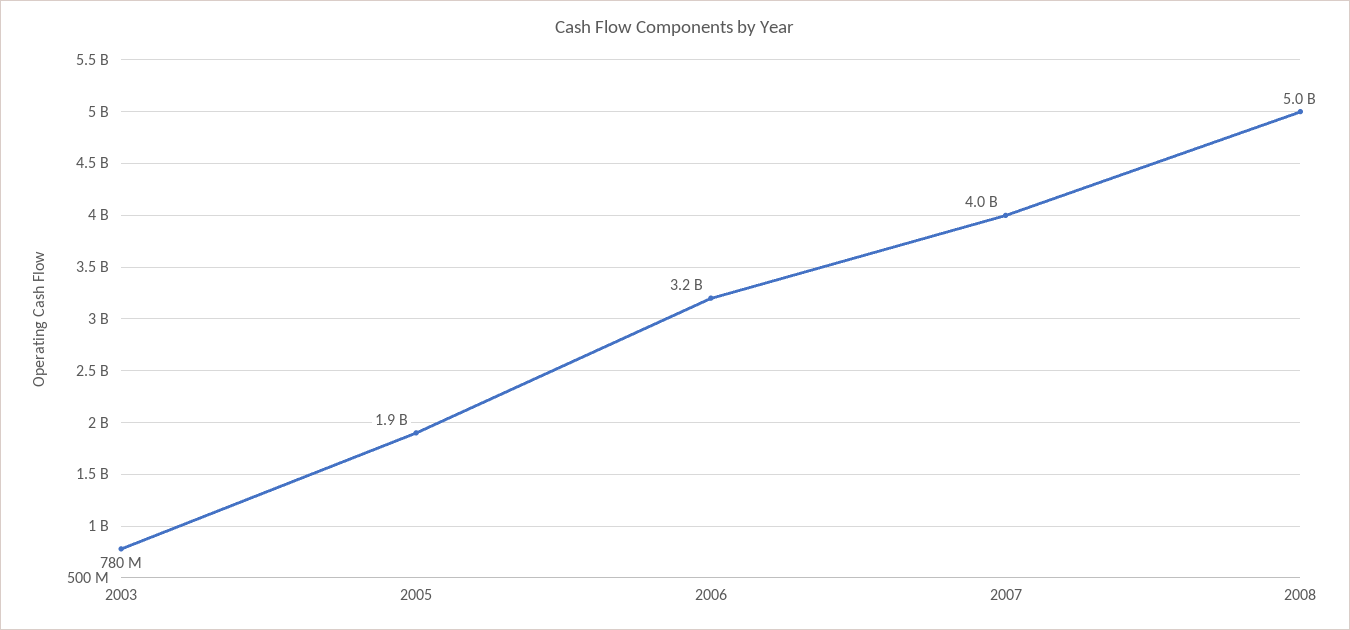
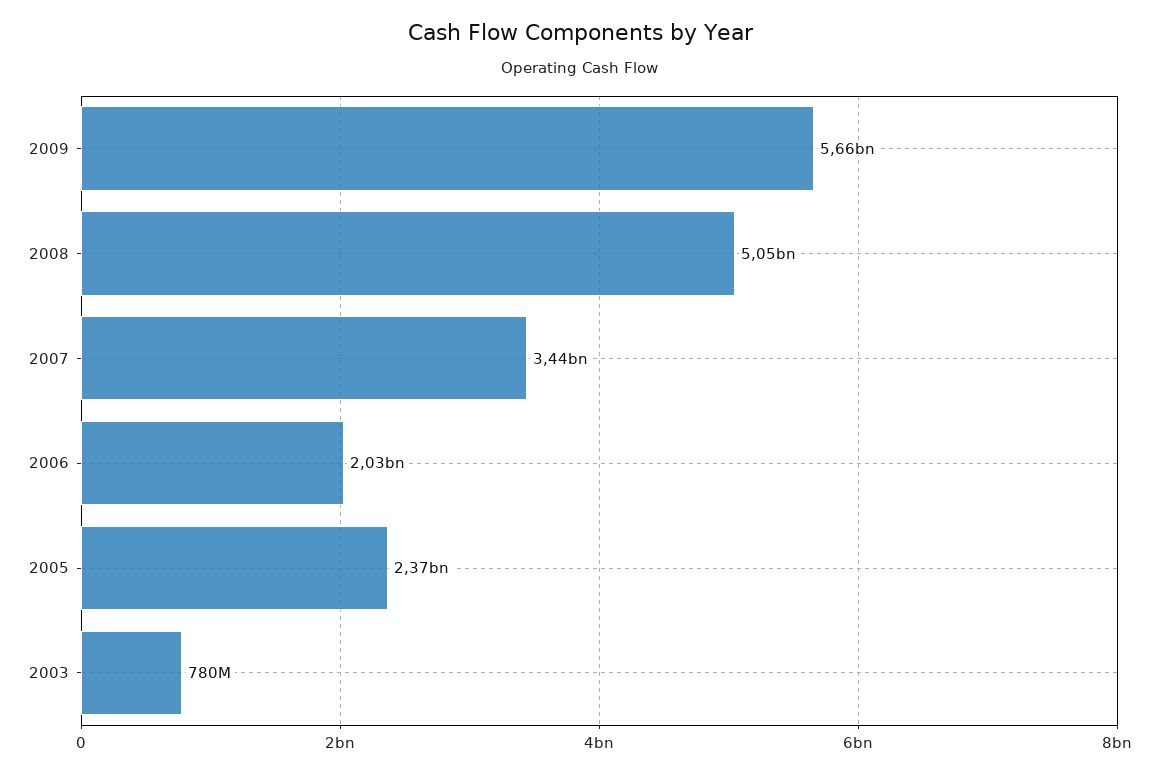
2005: 1900000000 -> 2370000000
2006: 3200000000 -> 2030000000
2007: 4000000000 -> 3440000000
2009: none -> 5660000000

